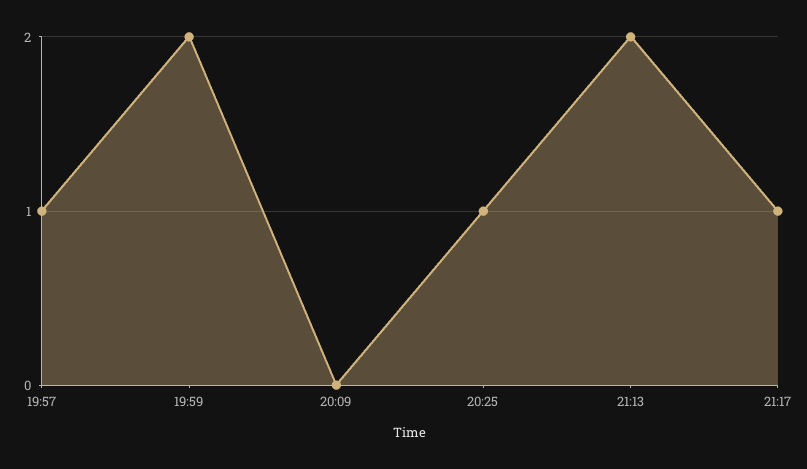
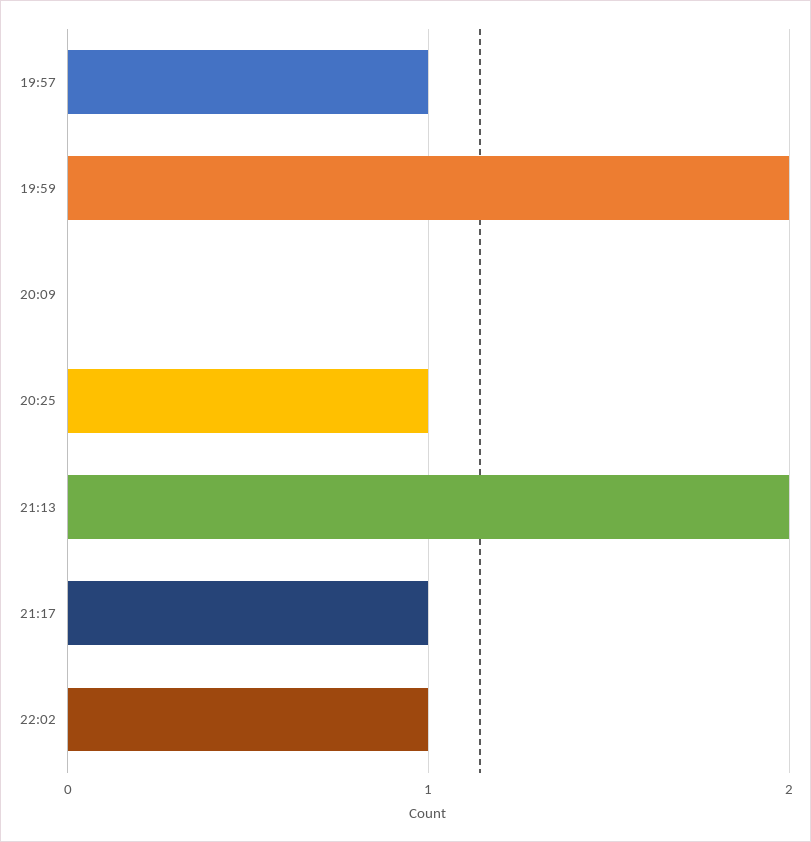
22:02: none -> 1

